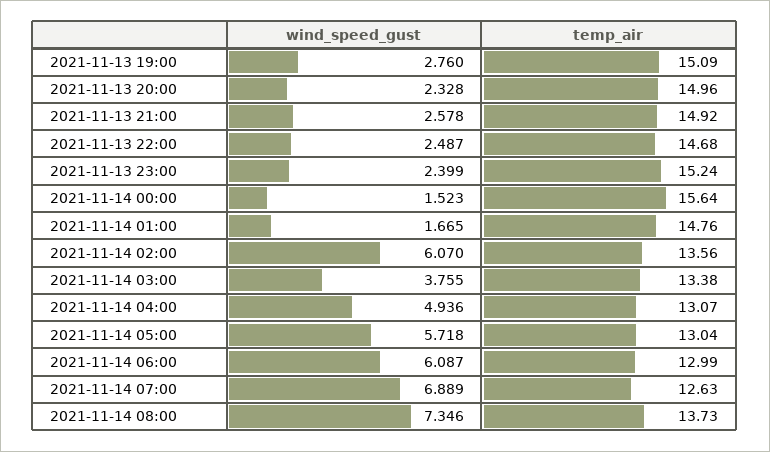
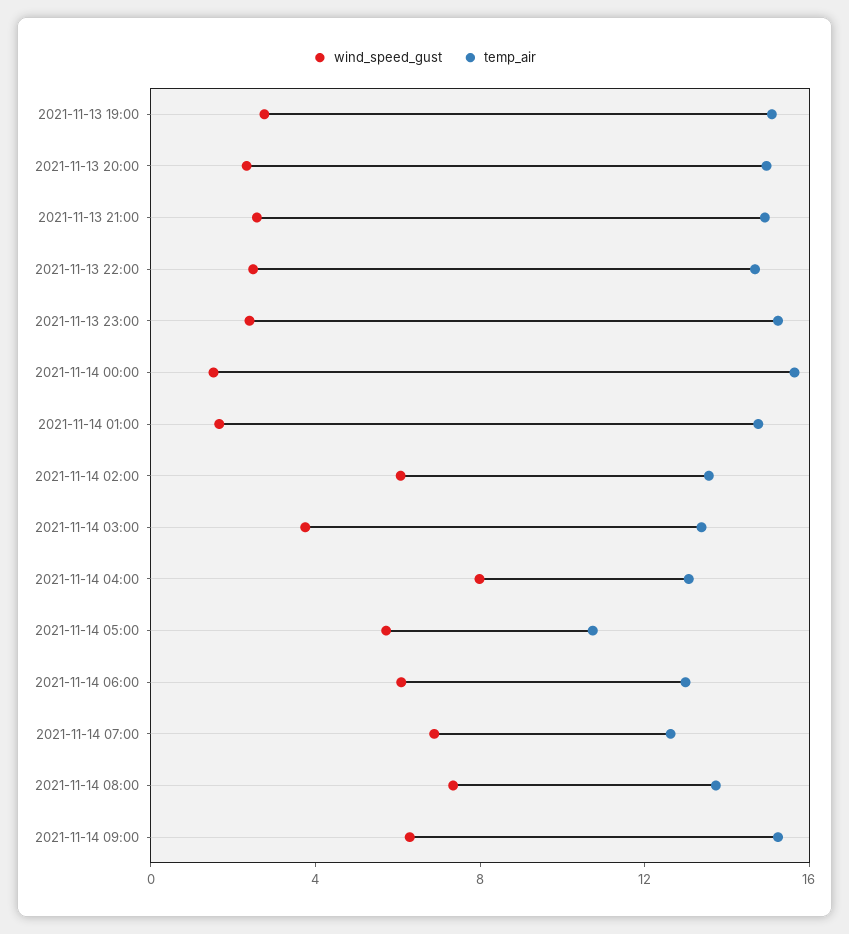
wind_speed_gust, 2021-11-14 04:00: 4.936 -> 8
temp_air, 2021-11-14 05:00: 13.04 -> 11
wind_speed_gust, 2021-11-14 09:00: none -> 6
temp_air, 2021-11-14 09:00: none -> 15

